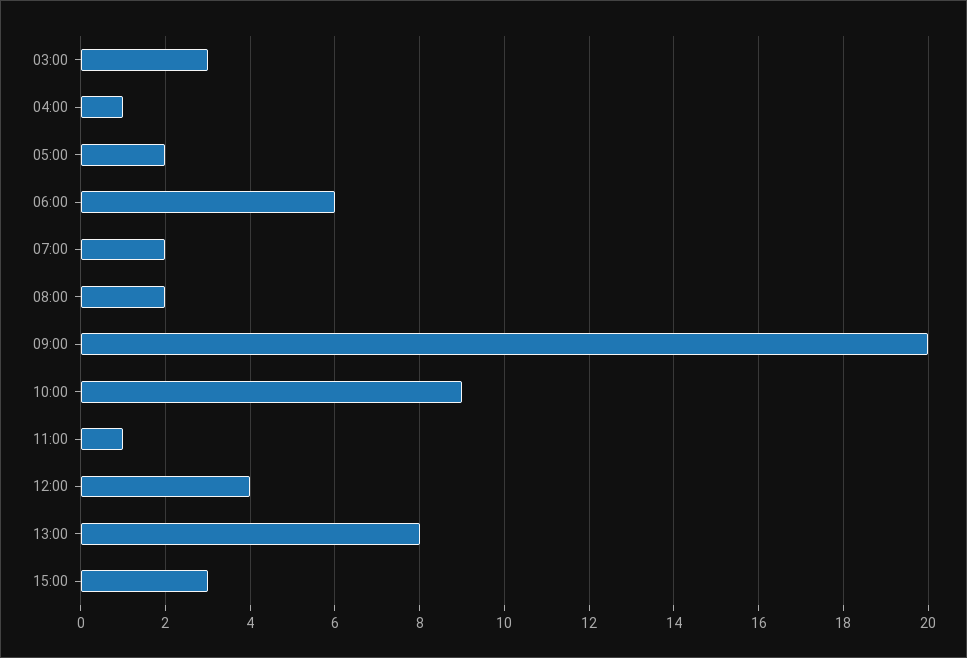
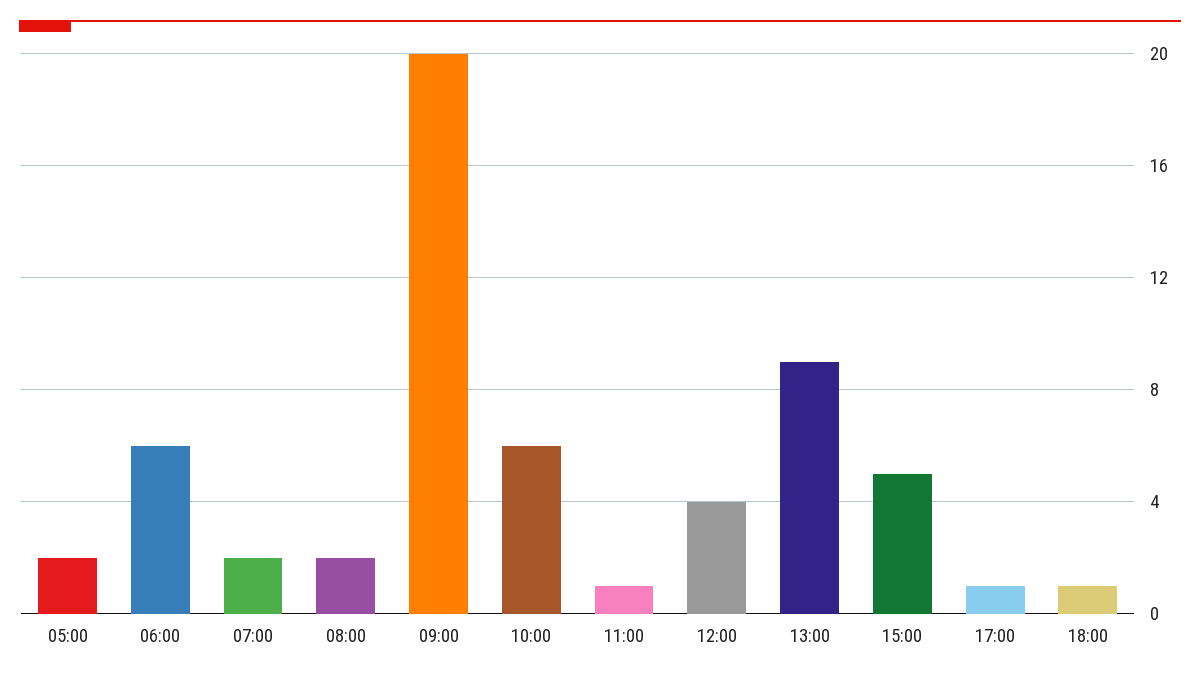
03:00: 3 -> none
04:00: 1 -> none
10:00: 9 -> 6
13:00: 8 -> 9
15:00: 3 -> 5
17:00: none -> 1
18:00: none -> 1

